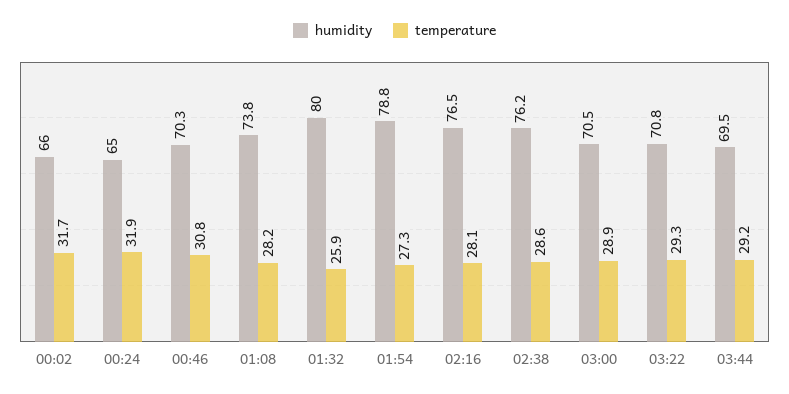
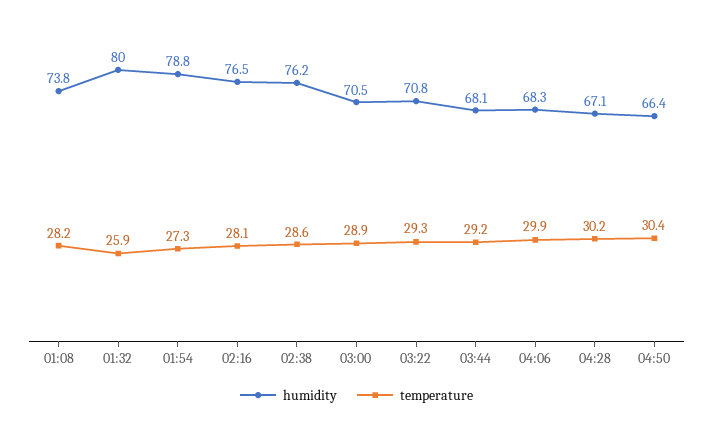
humidity, 00:02: 66 -> none
temperature, 00:02: 31.7 -> none
humidity, 00:24: 65 -> none
temperature, 00:24: 31.9 -> none
humidity, 00:46: 70.3 -> none
temperature, 00:46: 30.8 -> none
humidity, 03:44: 69.5 -> 68.1
humidity, 04:06: none -> 68.3
temperature, 04:06: none -> 29.9
humidity, 04:28: none -> 67.1
temperature, 04:28: none -> 30.2
humidity, 04:50: none -> 66.4
temperature, 04:50: none -> 30.4

